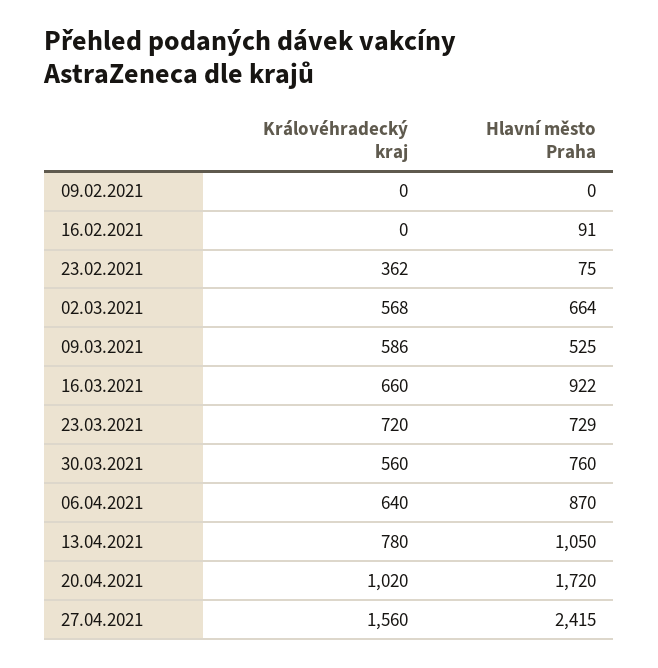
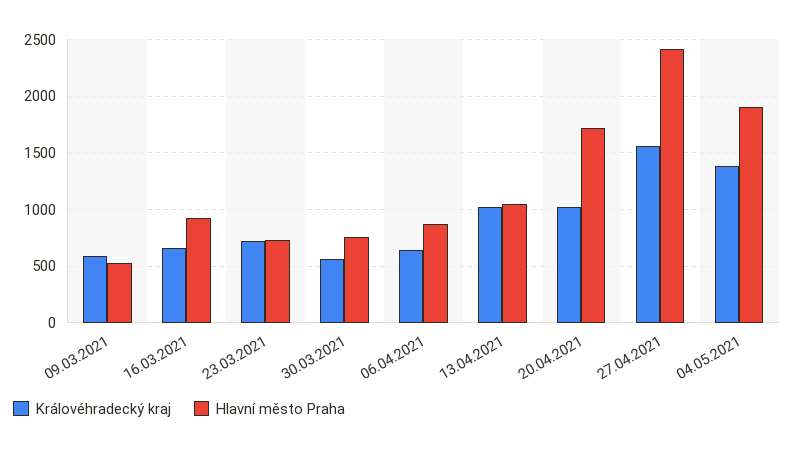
Královéhradecký kraj, 09.02.2021: 0 -> none
Hlavní město Praha, 09.02.2021: 0 -> none
Královéhradecký kraj, 16.02.2021: 0 -> none
Hlavní město Praha, 16.02.2021: 91 -> none
Královéhradecký kraj, 23.02.2021: 362 -> none
Hlavní město Praha, 23.02.2021: 75 -> none
Královéhradecký kraj, 02.03.2021: 568 -> none
Hlavní město Praha, 02.03.2021: 664 -> none
Královéhradecký kraj, 13.04.2021: 780 -> 1000
Královéhradecký kraj, 04.05.2021: none -> 1400
Hlavní město Praha, 04.05.2021: none -> 1900

